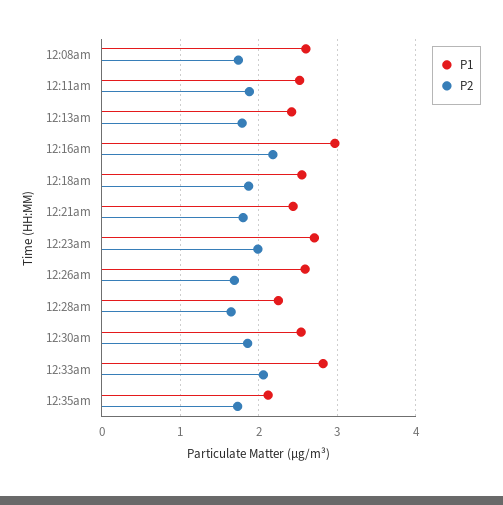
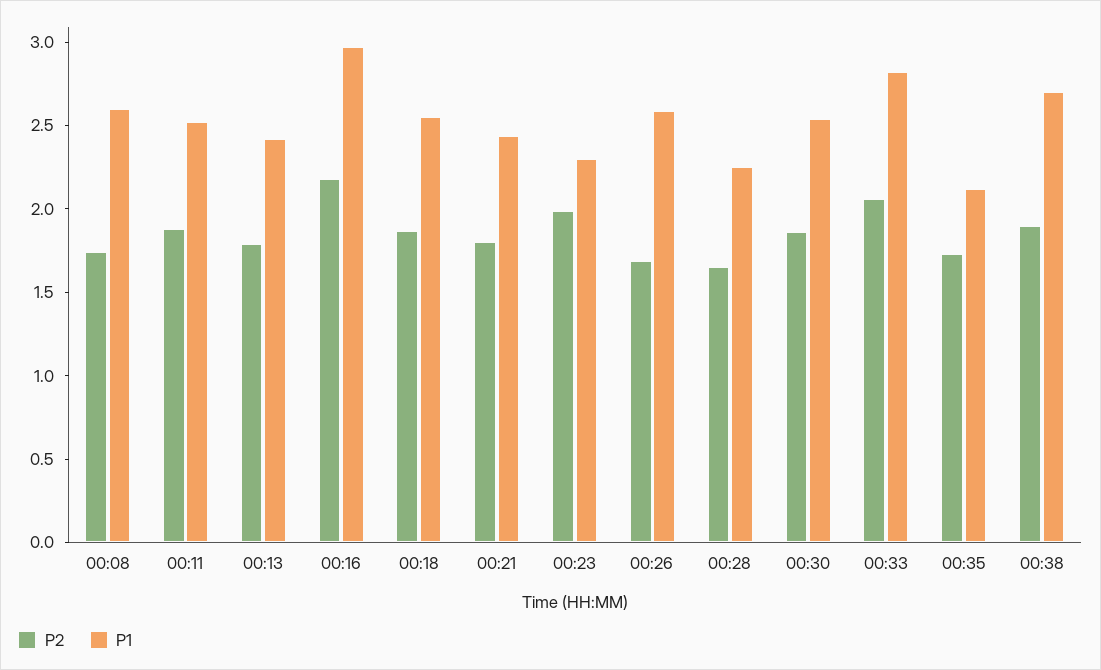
P1, 12:23am: 2.7 -> 2.3
P2, 00:38: none -> 1.9
P1, 00:38: none -> 2.7

